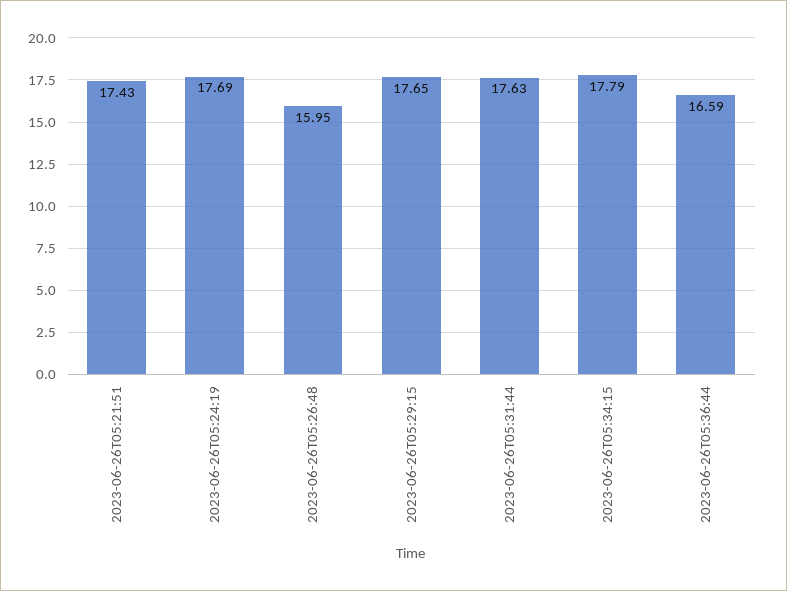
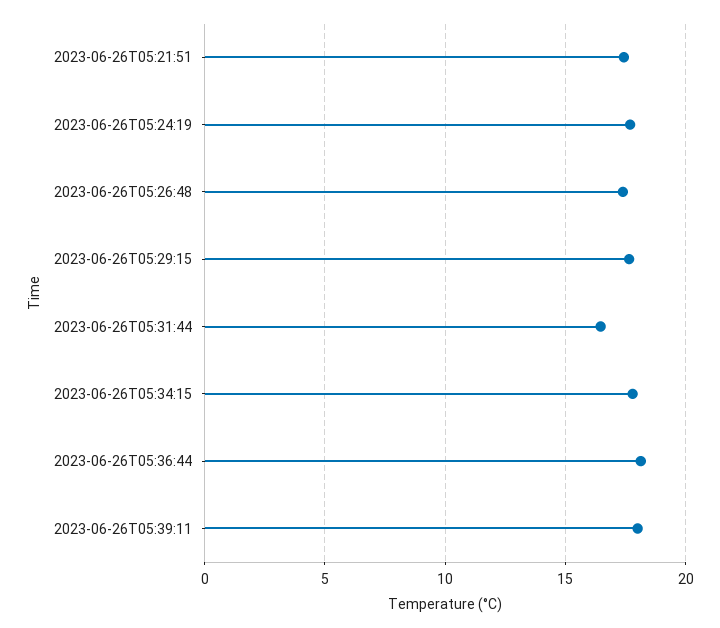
2023-06-26T05:26:48: 15.95 -> 17.5
2023-06-26T05:31:44: 17.63 -> 16.5
2023-06-26T05:36:44: 16.59 -> 18
2023-06-26T05:39:11: none -> 18

